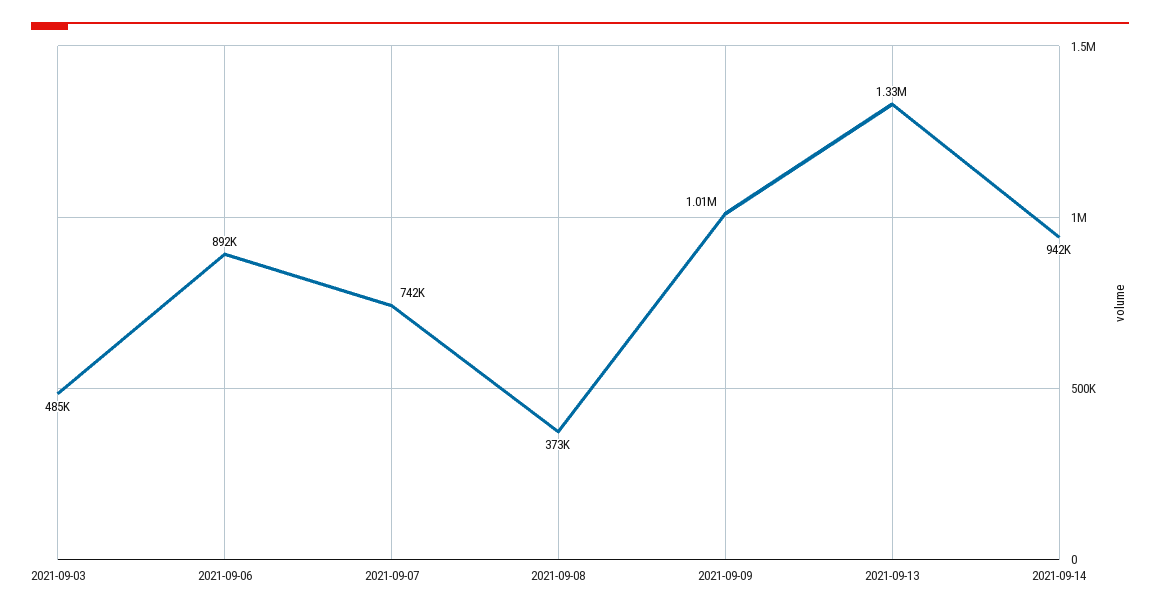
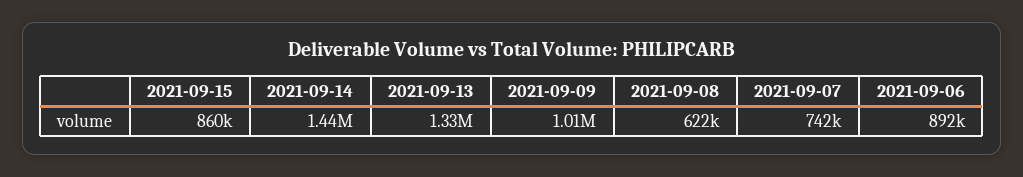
2021-09-03: 485000 -> none
2021-09-08: 373000 -> 622000
2021-09-14: 942000 -> 1440000
2021-09-15: none -> 860000

